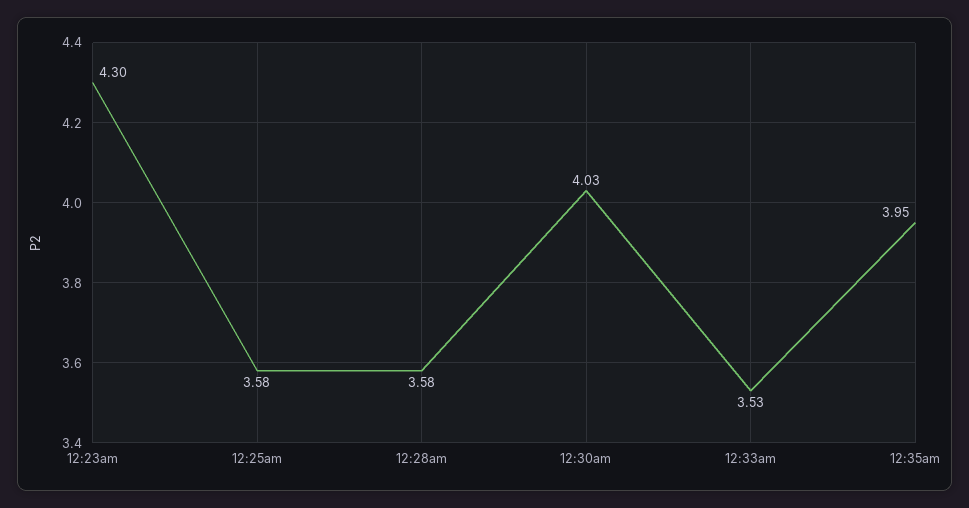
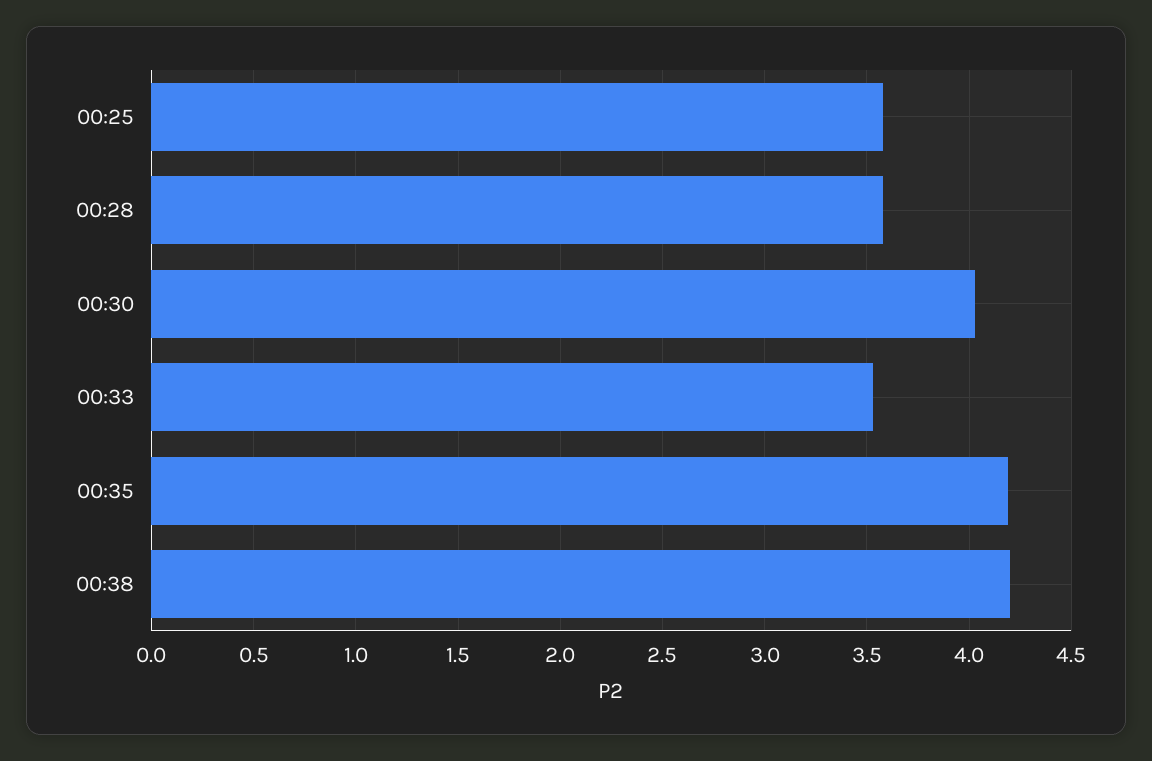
12:23am: 4.3 -> none
12:35am: 3.95 -> 4.2
00:38: none -> 4.2

